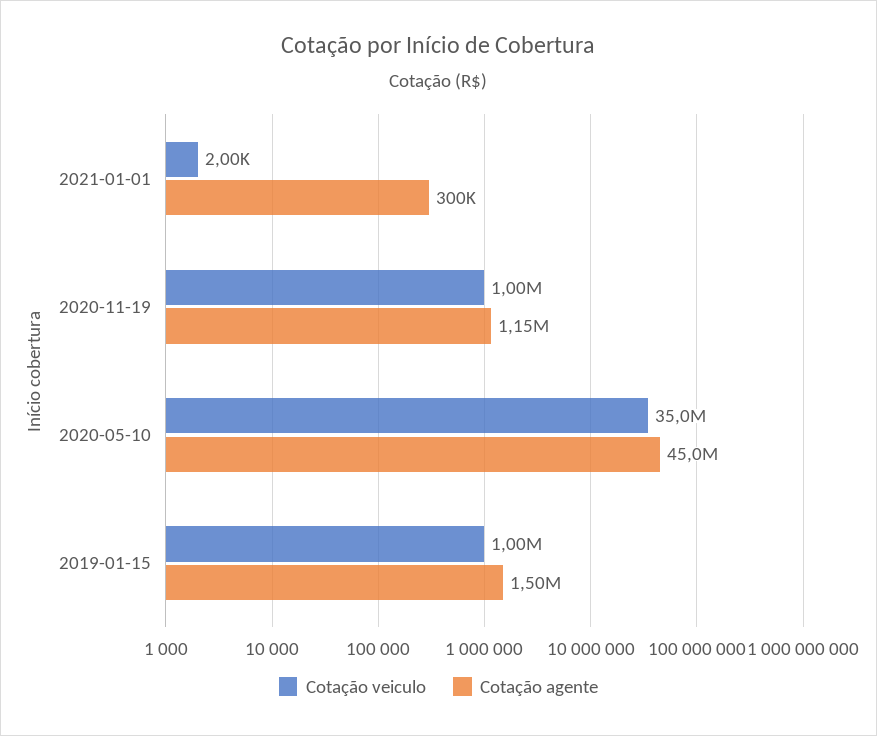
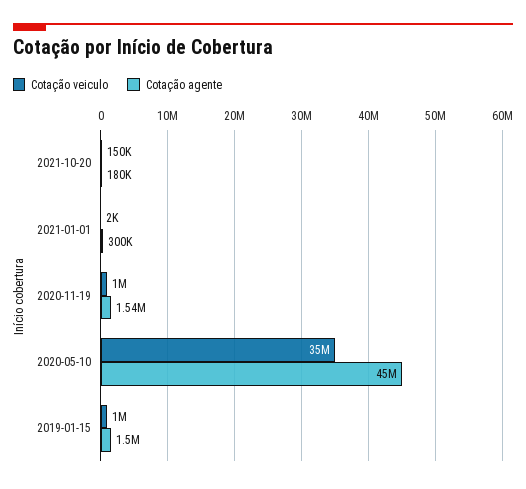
Cotação agente, 2020-11-19: 1150000 -> 1540000
Cotação veiculo, 2021-10-20: none -> 150000
Cotação agente, 2021-10-20: none -> 180000

